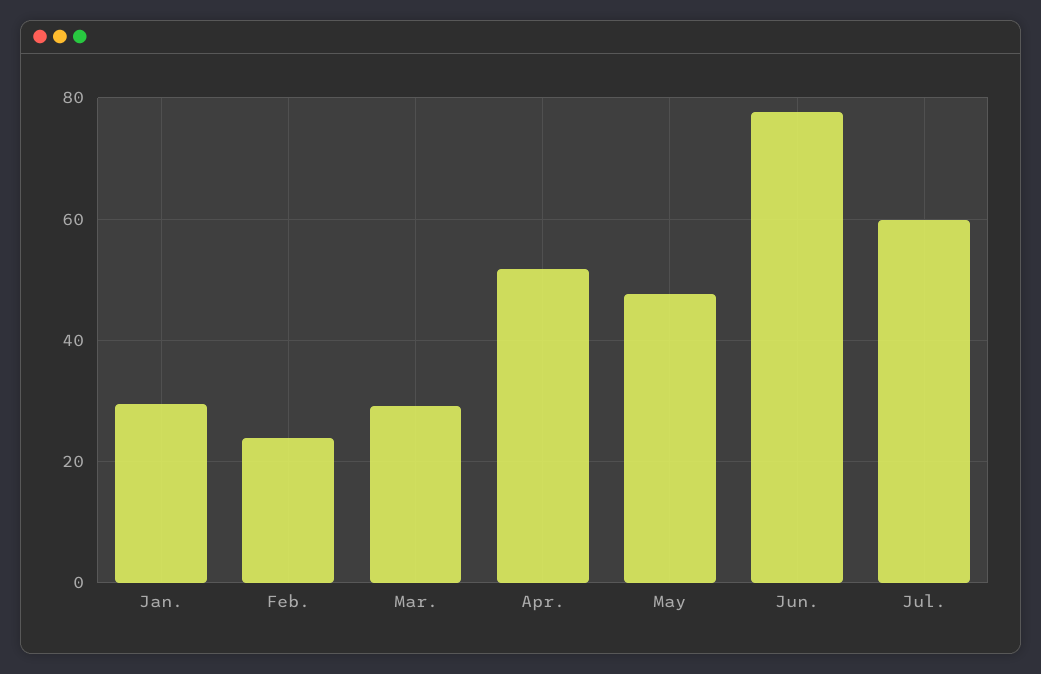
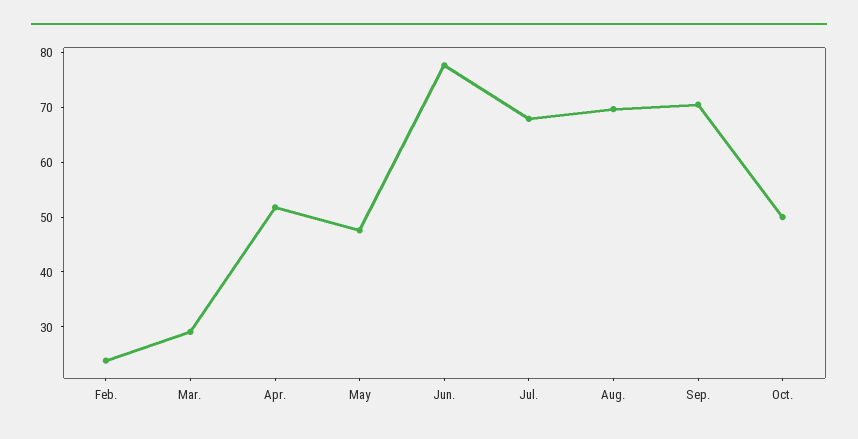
Jan.: 30 -> none
Jul.: 60 -> 68
Aug.: none -> 70
Sep.: none -> 70
Oct.: none -> 50

